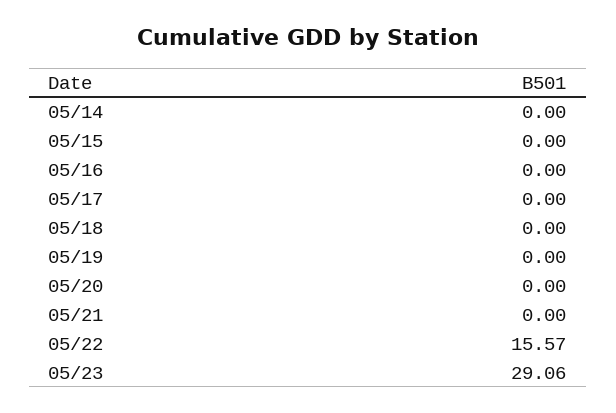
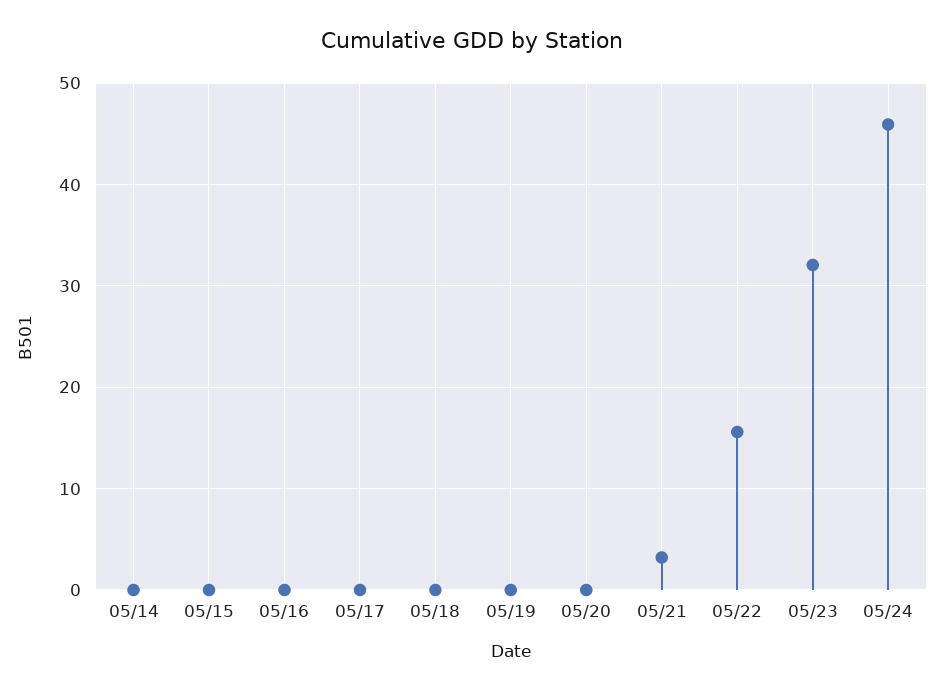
05/21: 0 -> 3
05/23: 29.06 -> 32
05/24: none -> 46

